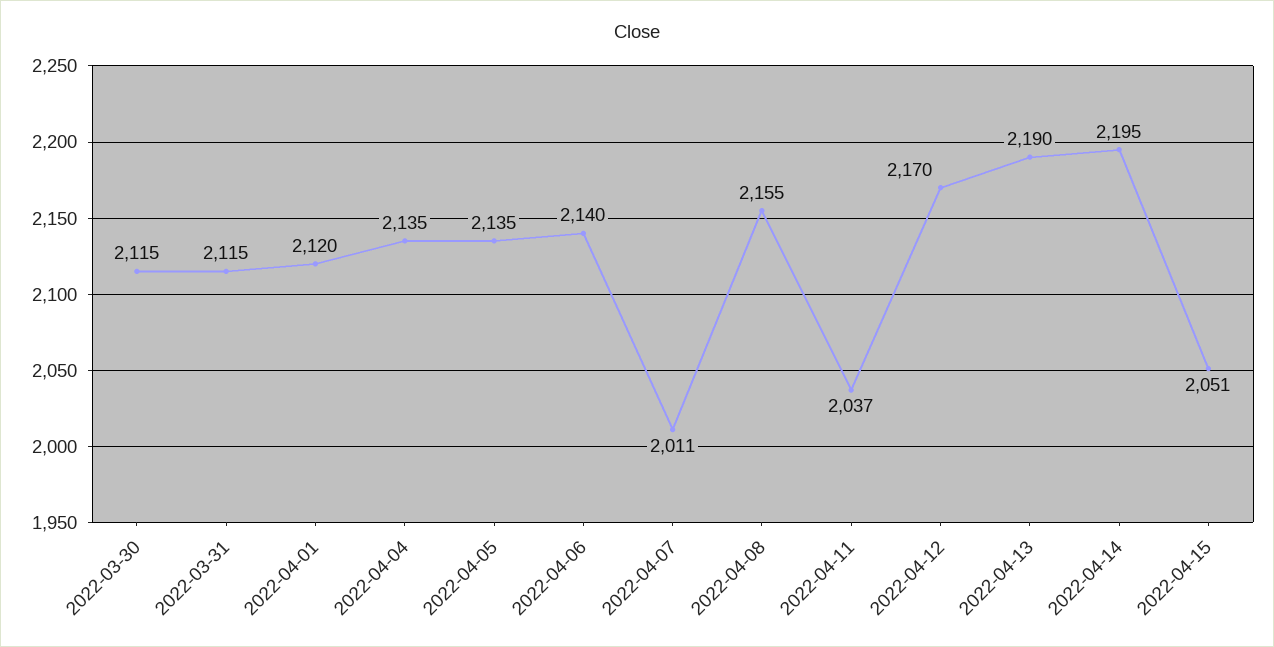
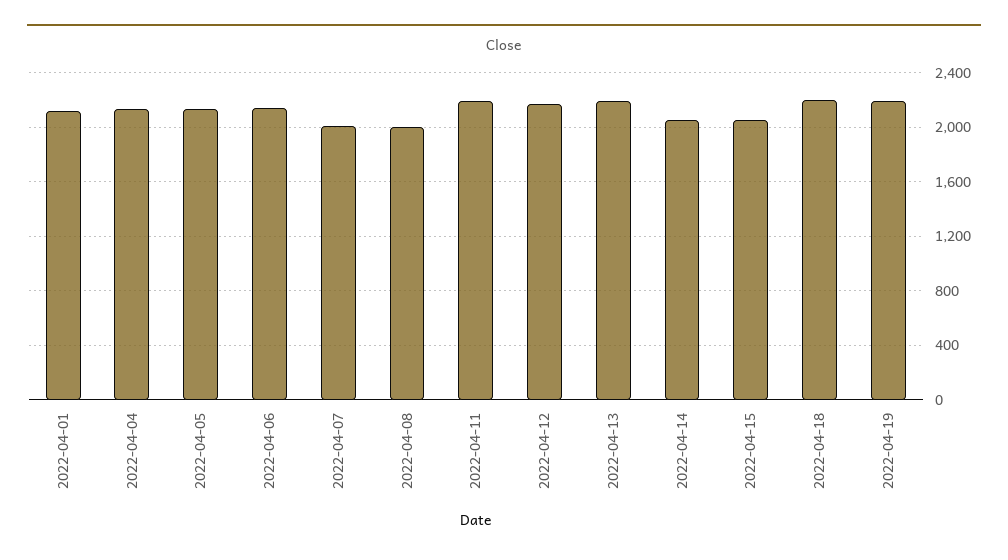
2022-03-30: 2115 -> none
2022-03-31: 2115 -> none
2022-04-08: 2155 -> 2000
2022-04-11: 2037 -> 2200
2022-04-14: 2195 -> 2050
2022-04-18: none -> 2200
2022-04-19: none -> 2200

